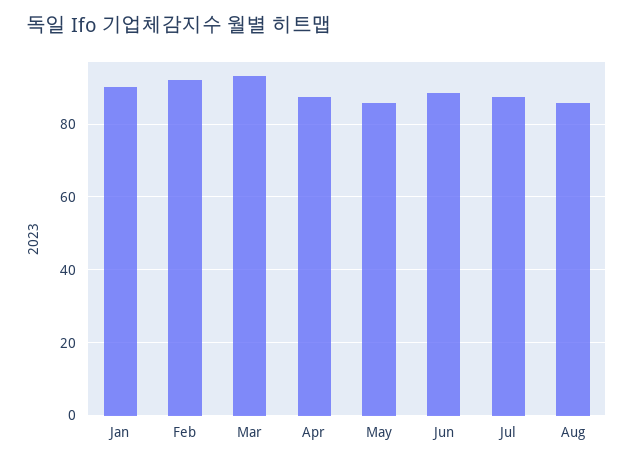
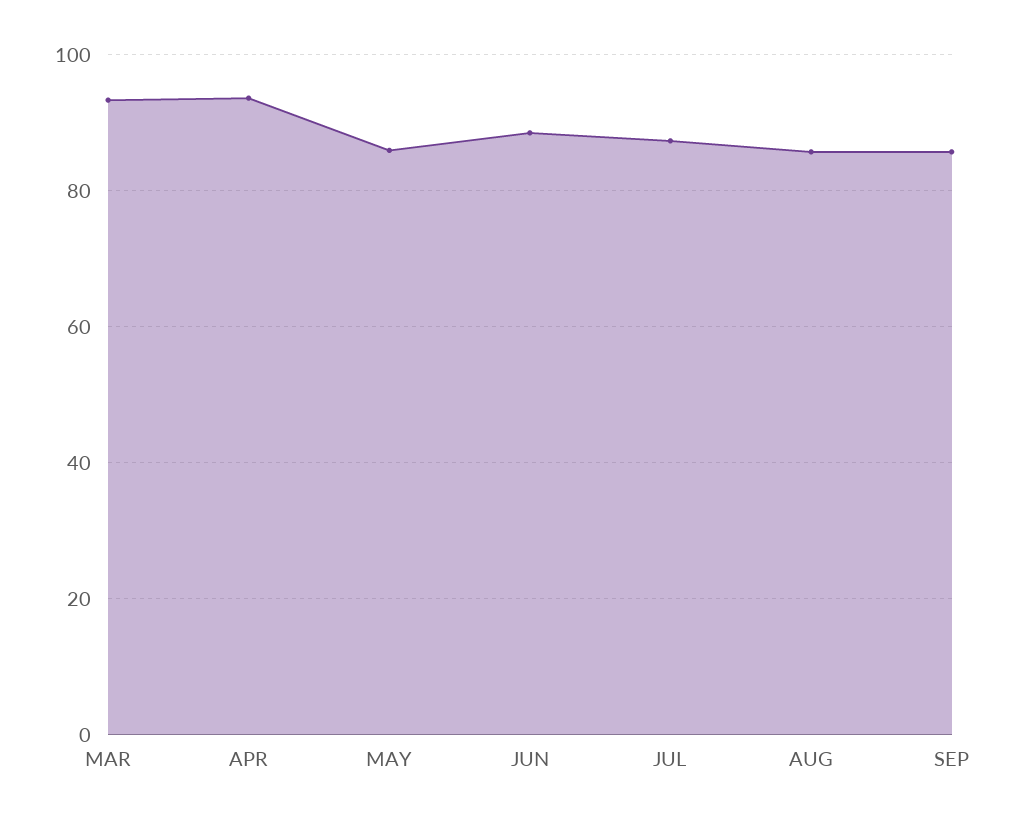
Jan: 90 -> none
Feb: 92 -> none
Apr: 88 -> 94
SEP: none -> 86

